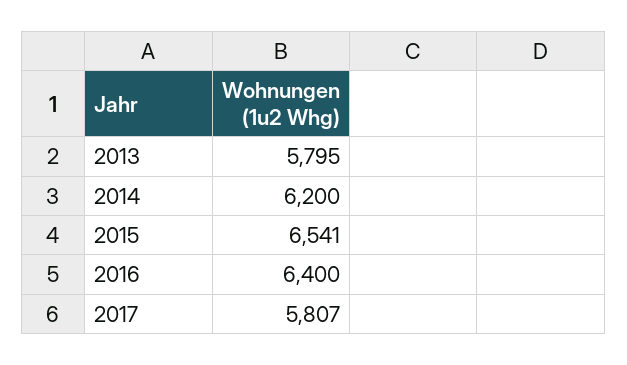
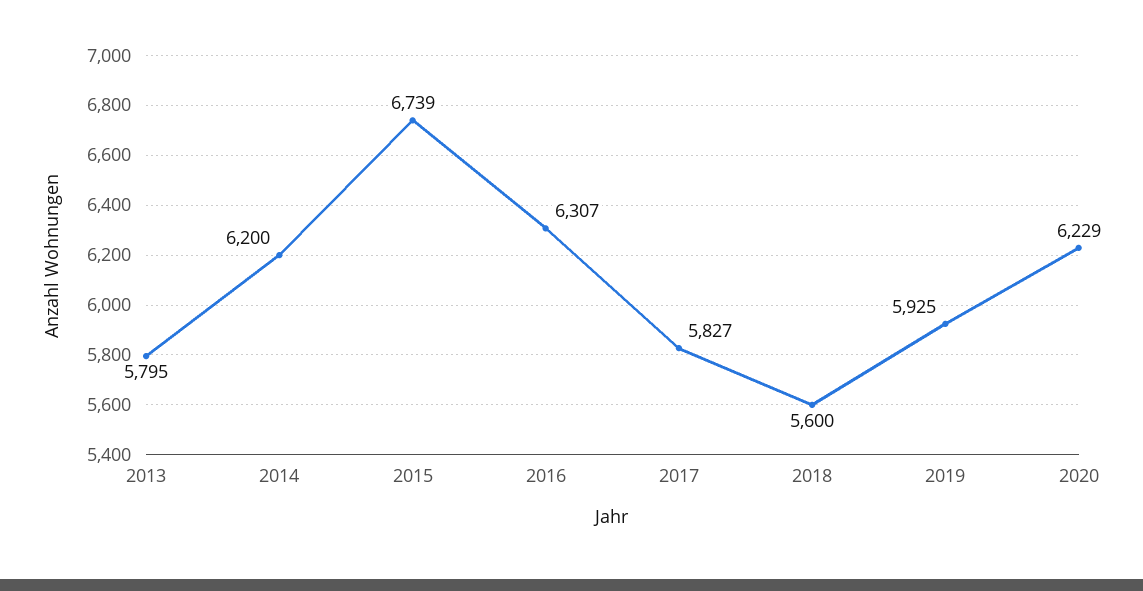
2015: 6541 -> 6739
2016: 6400 -> 6307
2017: 5807 -> 5827
2018: none -> 5600
2019: none -> 5925
2020: none -> 6229

